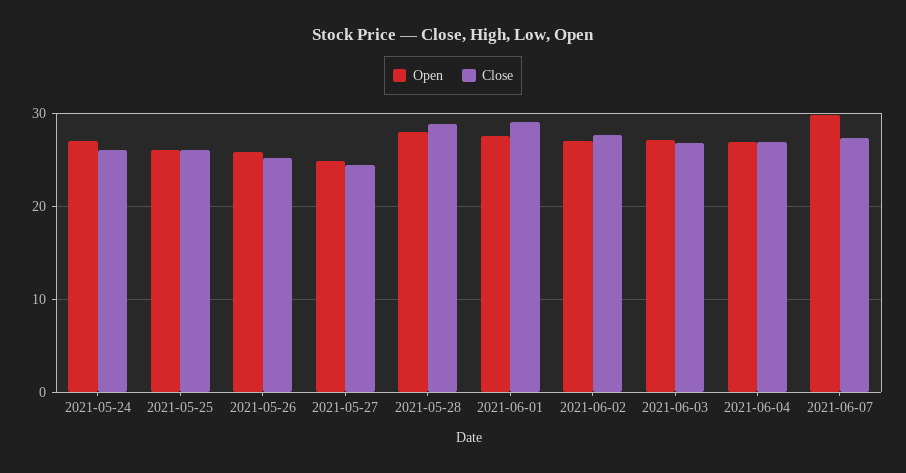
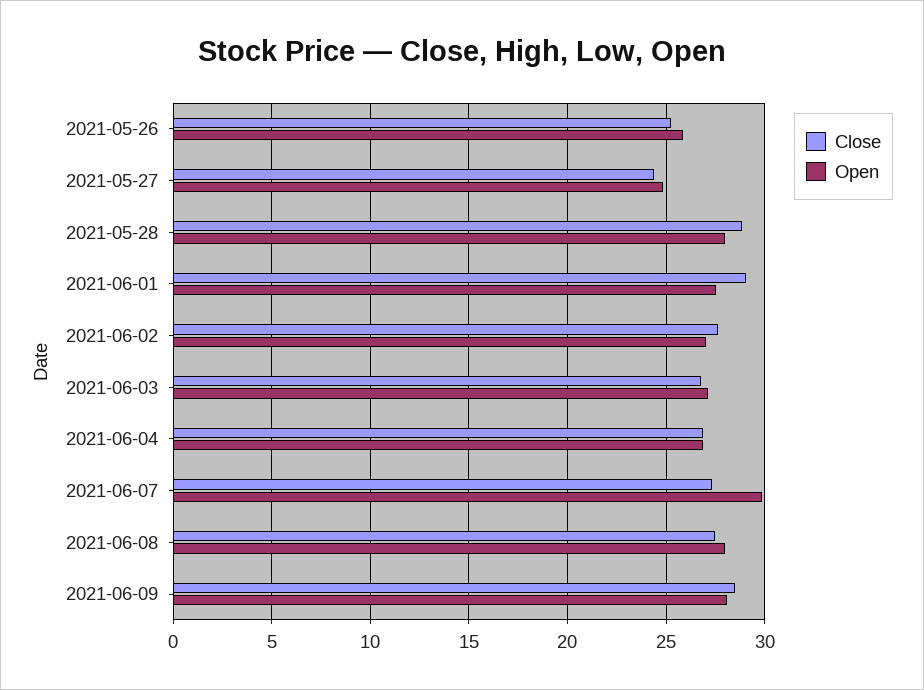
Open, 2021-05-24: 27 -> none
Close, 2021-05-24: 26 -> none
Open, 2021-05-25: 26 -> none
Close, 2021-05-25: 26 -> none
Close, 2021-06-08: none -> 27.5
Open, 2021-06-08: none -> 28
Close, 2021-06-09: none -> 28.5
Open, 2021-06-09: none -> 28

